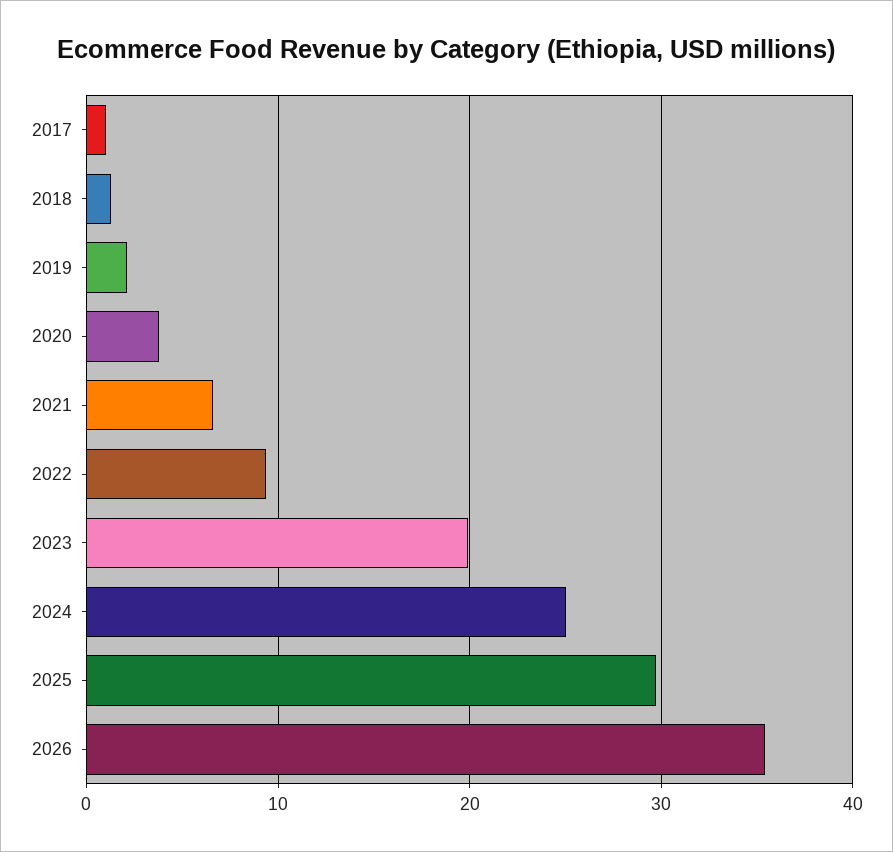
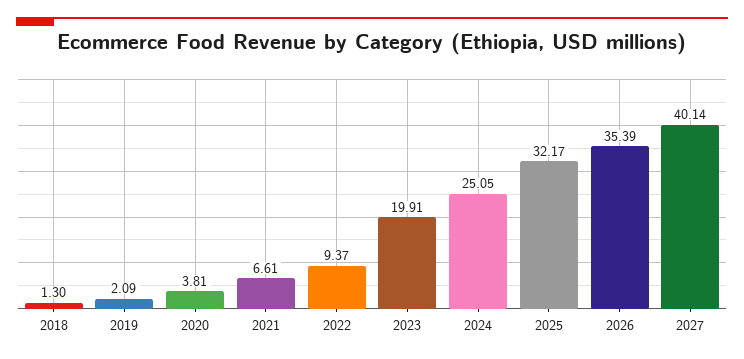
2017: 1 -> none
2025: 30 -> 32.17
2027: none -> 40.14

